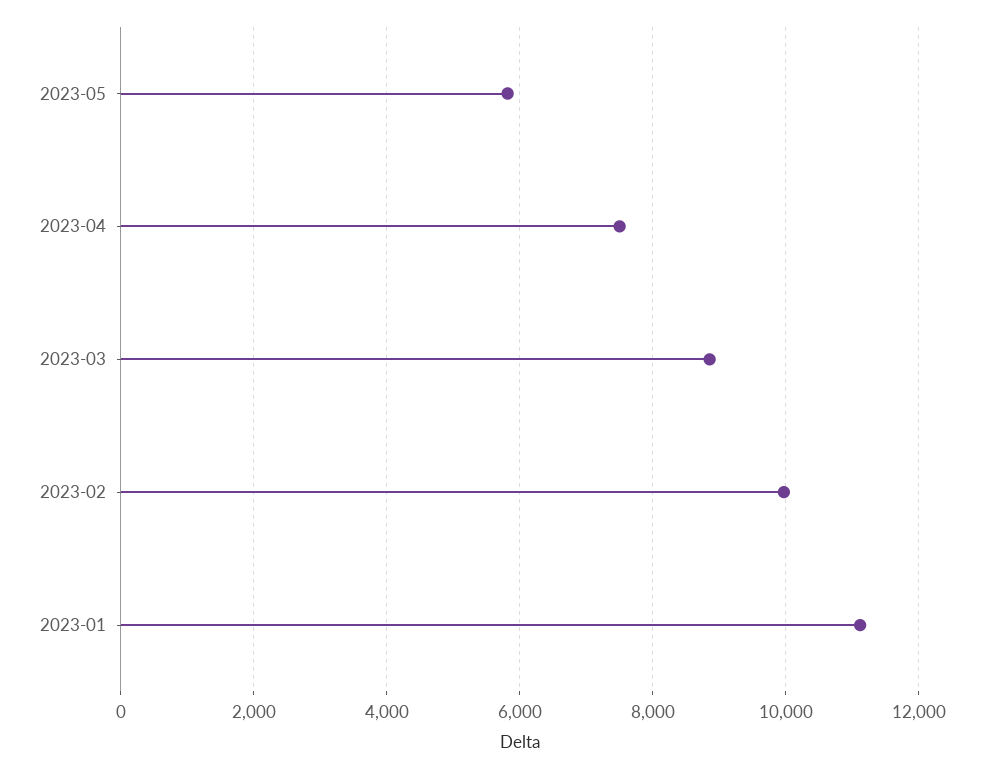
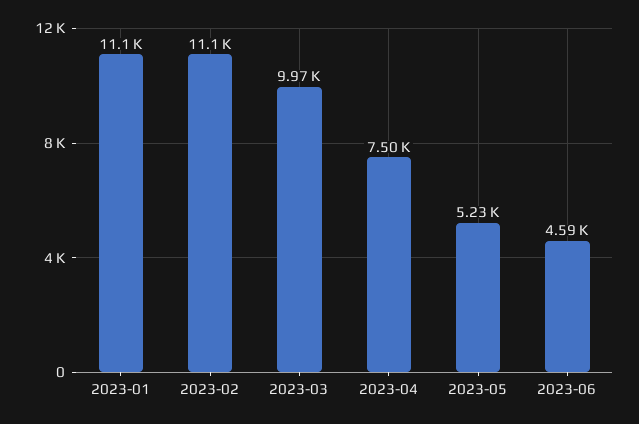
2023-05: 5800 -> 5230
2023-03: 8800 -> 9970
2023-02: 10000 -> 11100
2023-06: none -> 4590

